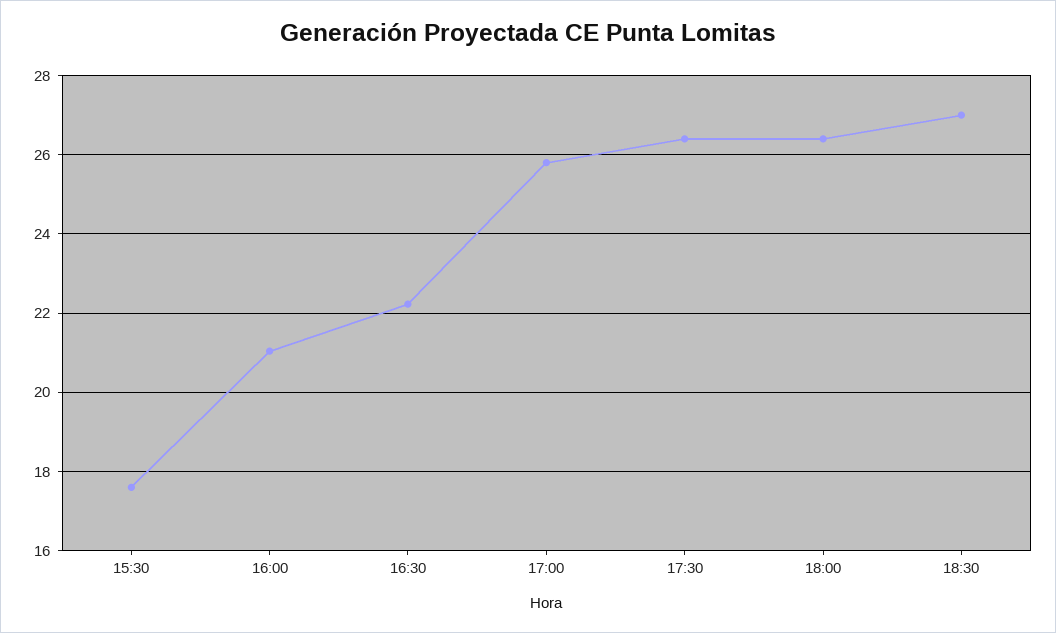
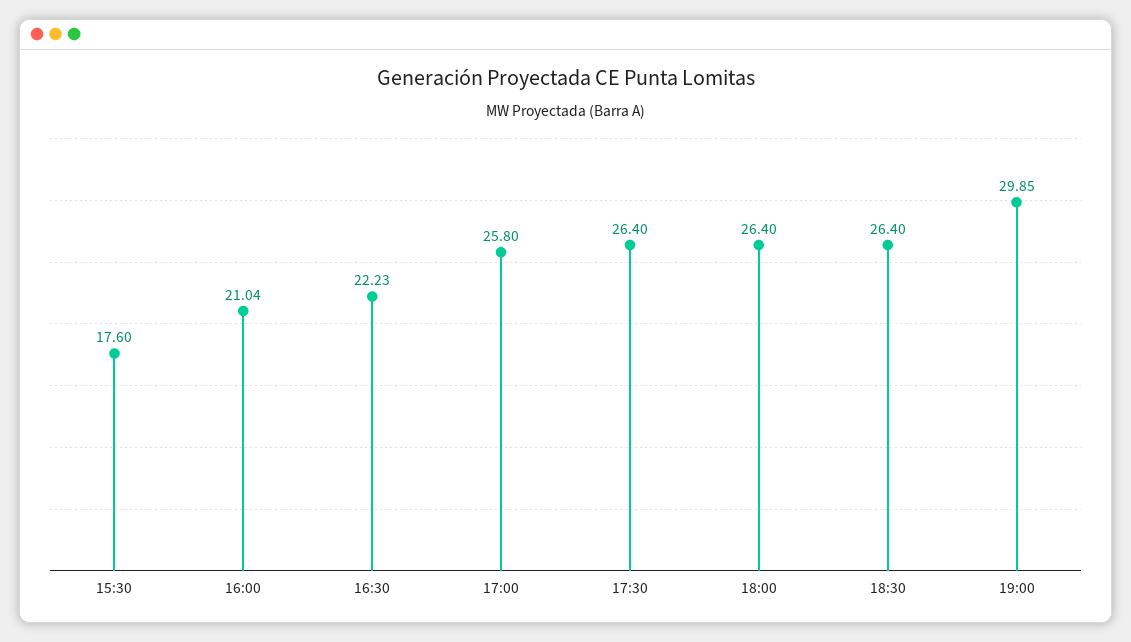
18:30: 27 -> 26.4
19:00: none -> 29.85

